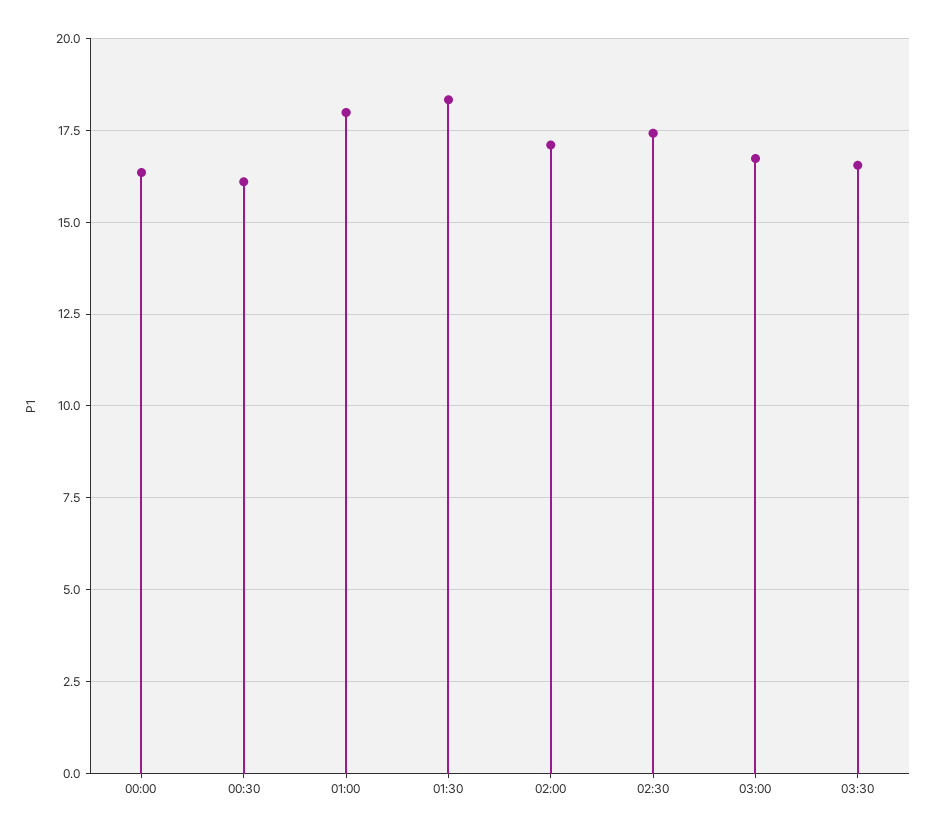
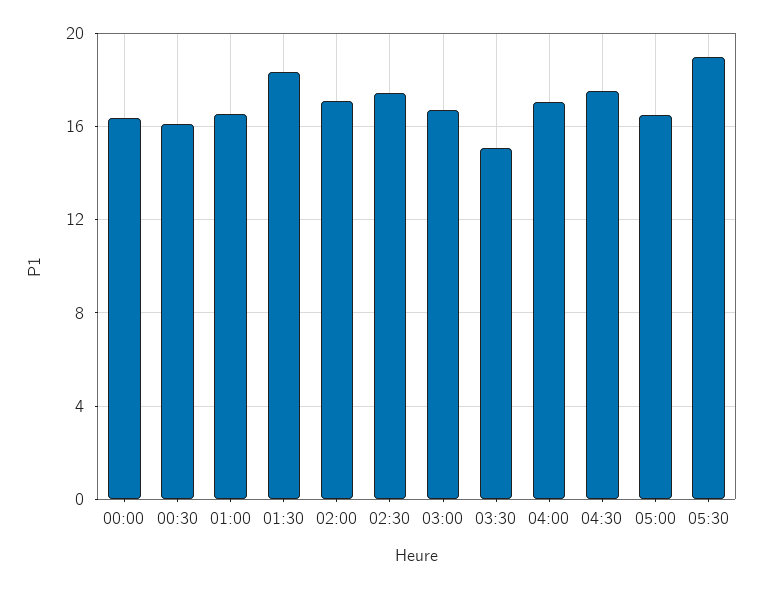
01:00: 18 -> 16.5
03:30: 16.5 -> 15
04:00: none -> 17
04:30: none -> 17.5
05:00: none -> 16.5
05:30: none -> 19

